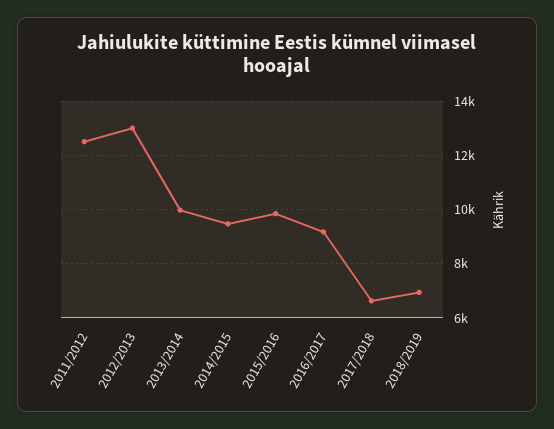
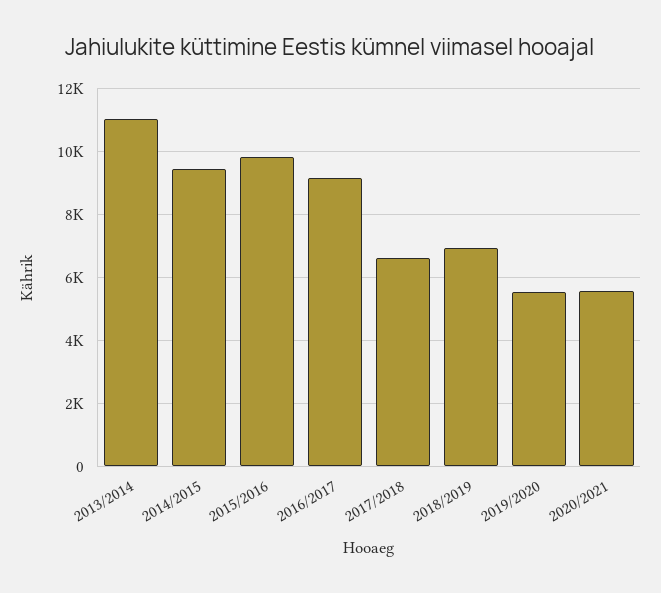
2011/2012: 12500 -> none
2012/2013: 13000 -> none
2013/2014: 10000 -> 11000
2019/2020: none -> 5600
2020/2021: none -> 5600

